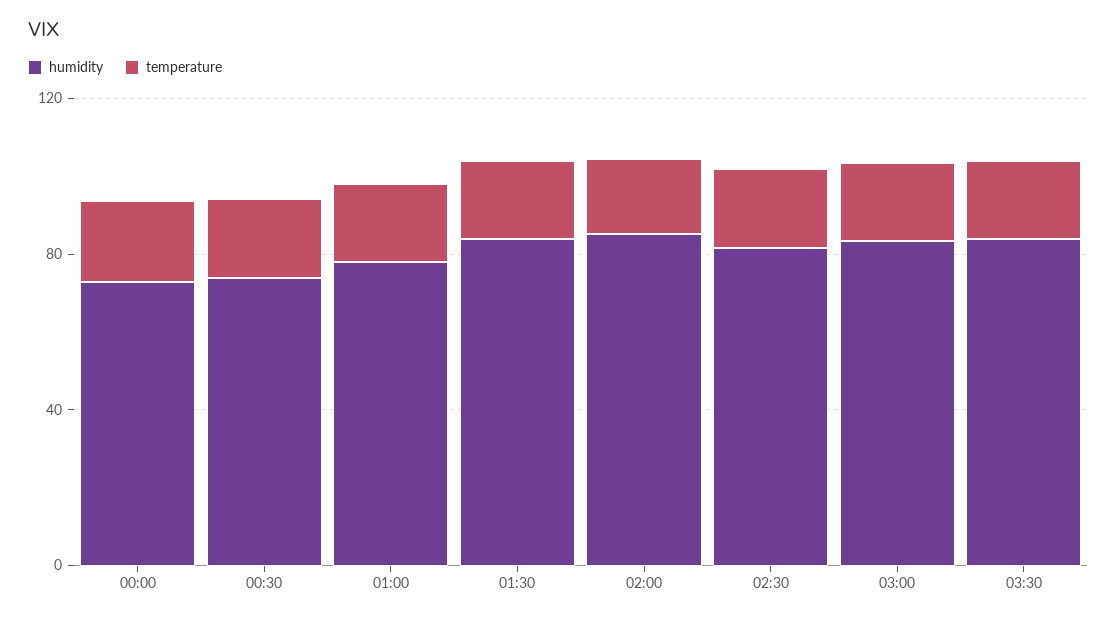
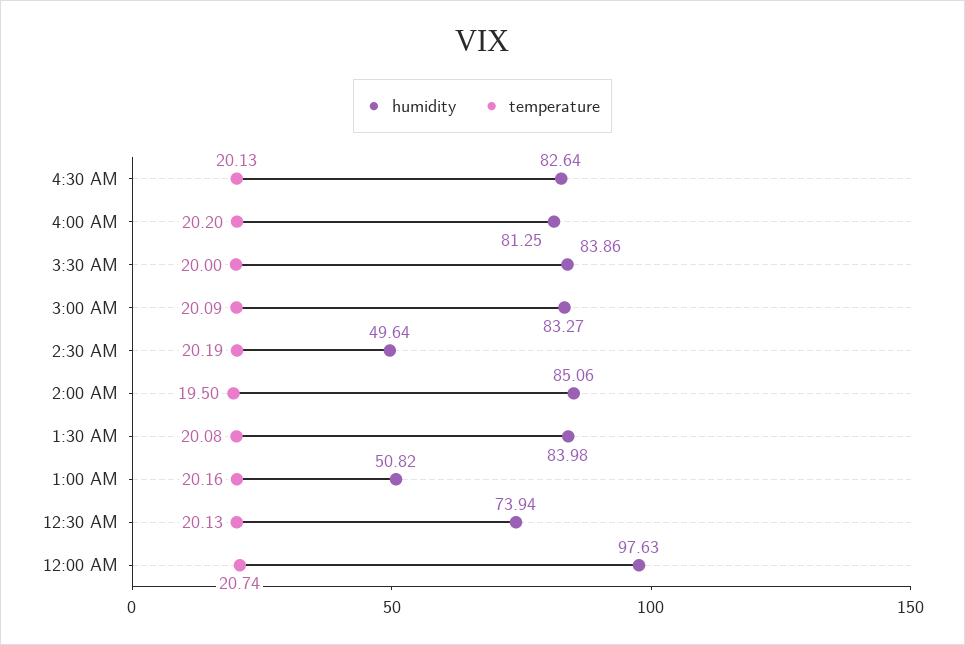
humidity, 00:00: 70 -> 97.63
humidity, 01:00: 80 -> 50.82
humidity, 02:30: 80 -> 49.64
humidity, 4:30 AM: none -> 82.64
temperature, 4:30 AM: none -> 20.13
humidity, 4:00 AM: none -> 81.25
temperature, 4:00 AM: none -> 20.2

